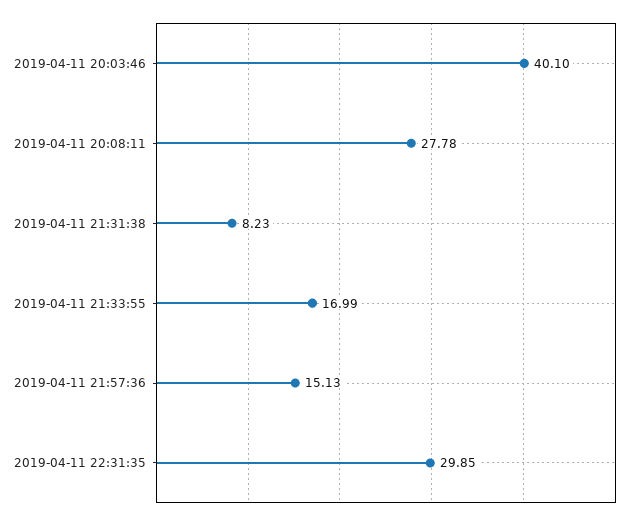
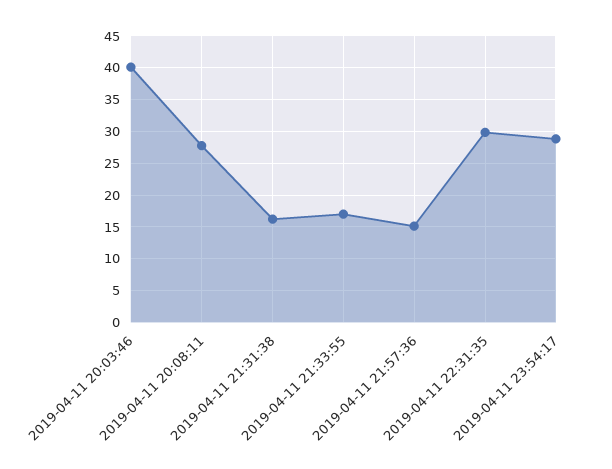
2019-04-11 21:31:38: 8.23 -> 16
2019-04-11 23:54:17: none -> 29

